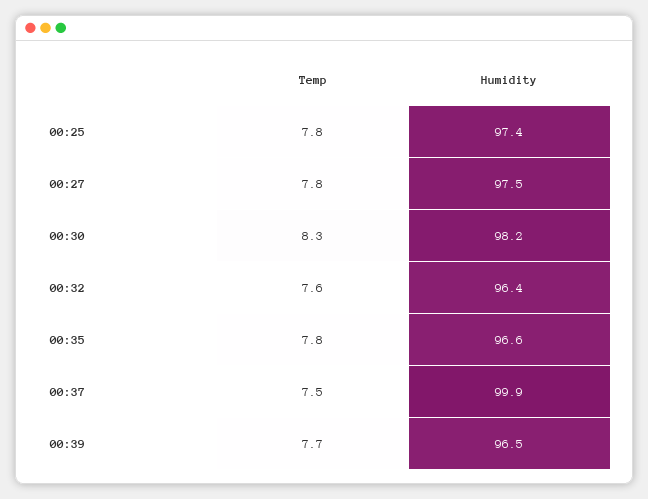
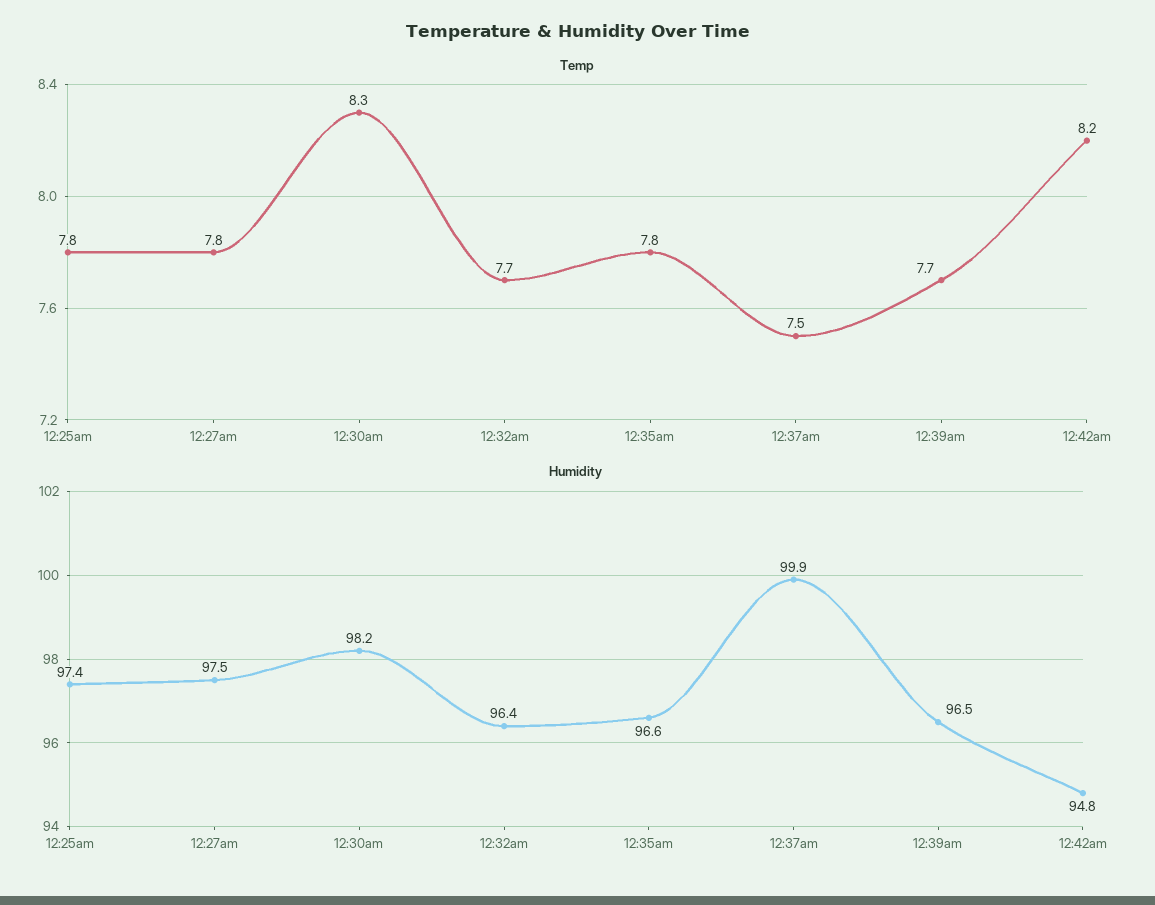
Temp, 00:32: 7.6 -> 7.7
Temp, 12:42am: none -> 8.2
Humidity, 12:42am: none -> 94.8

